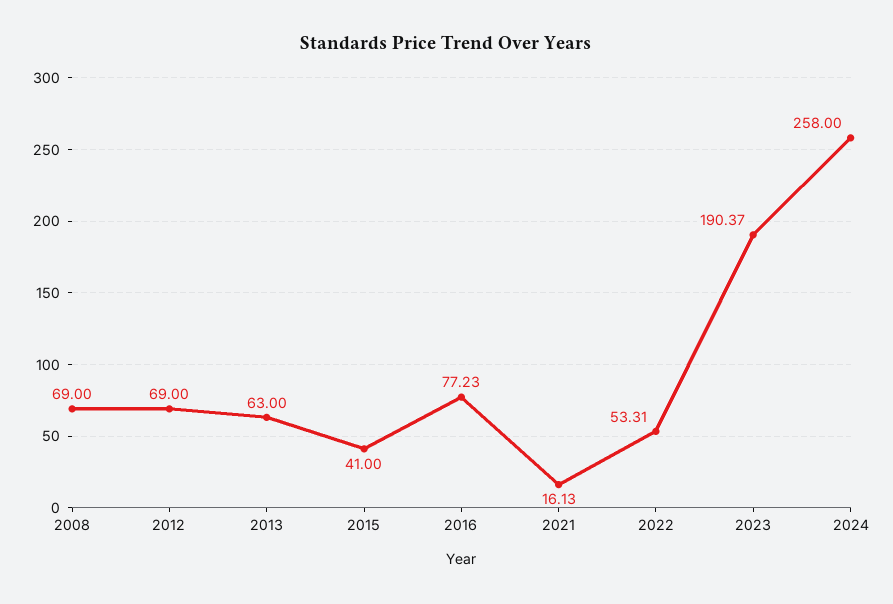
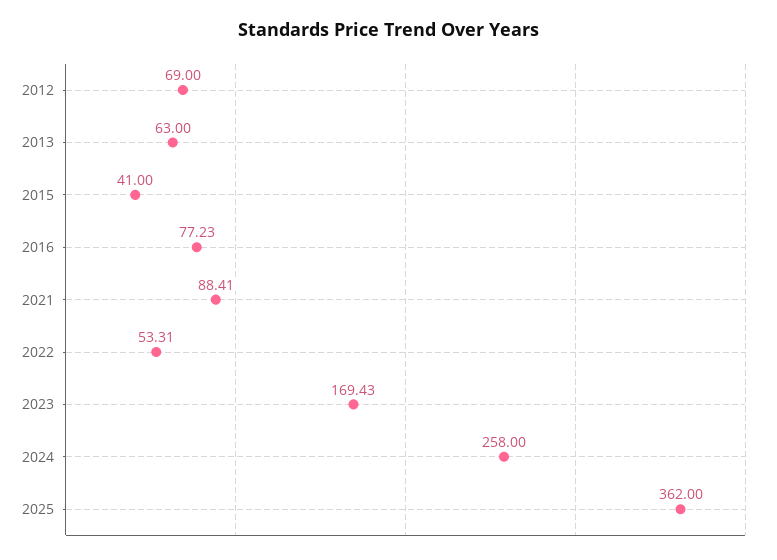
2008: 69 -> none
2021: 16.13 -> 88.41
2023: 190.37 -> 169.43
2025: none -> 362

